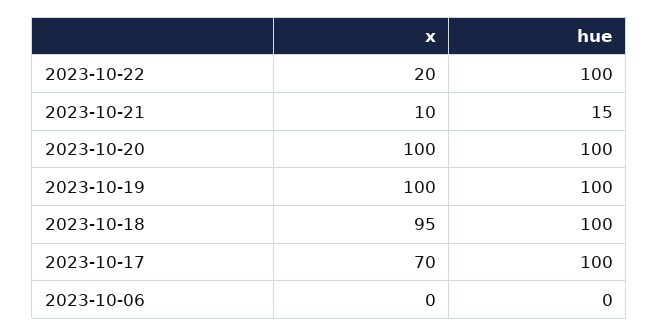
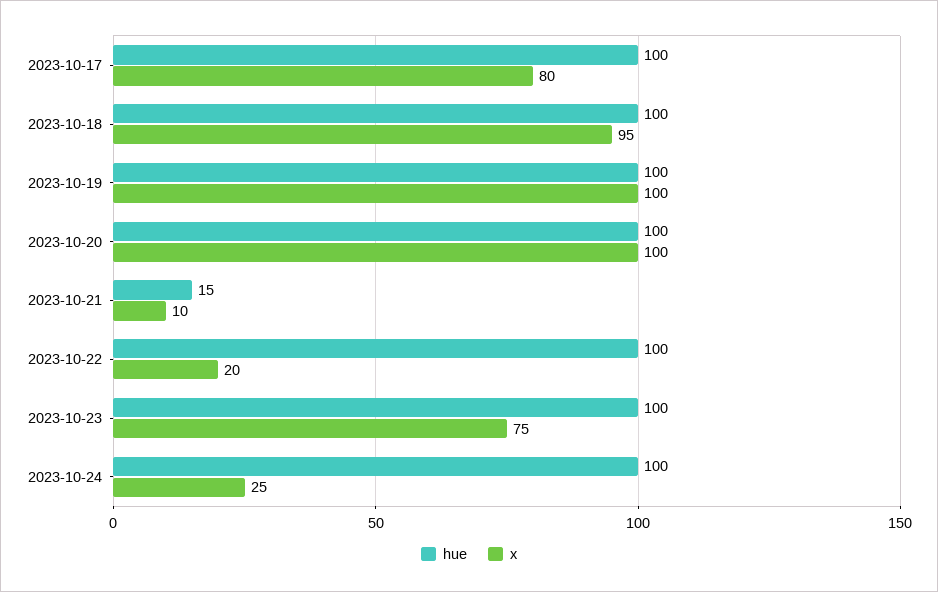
x, 2023-10-17: 70 -> 80
x, 2023-10-06: 0 -> none
hue, 2023-10-06: 0 -> none
hue, 2023-10-23: none -> 100
x, 2023-10-23: none -> 75
hue, 2023-10-24: none -> 100
x, 2023-10-24: none -> 25

